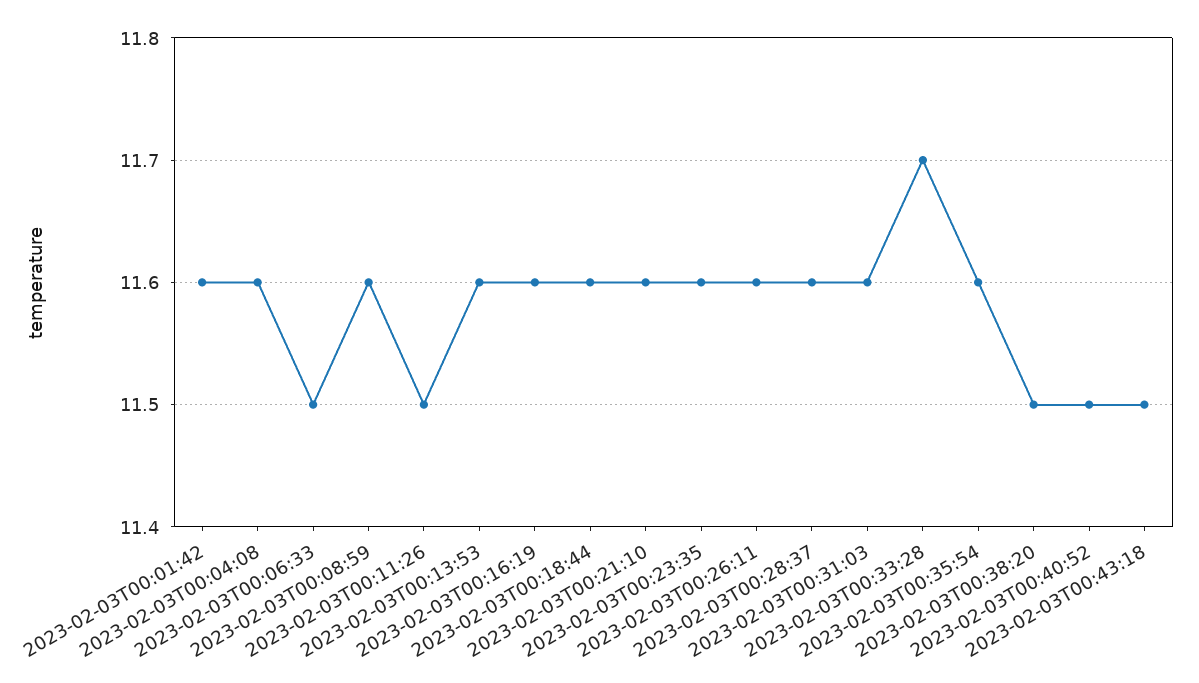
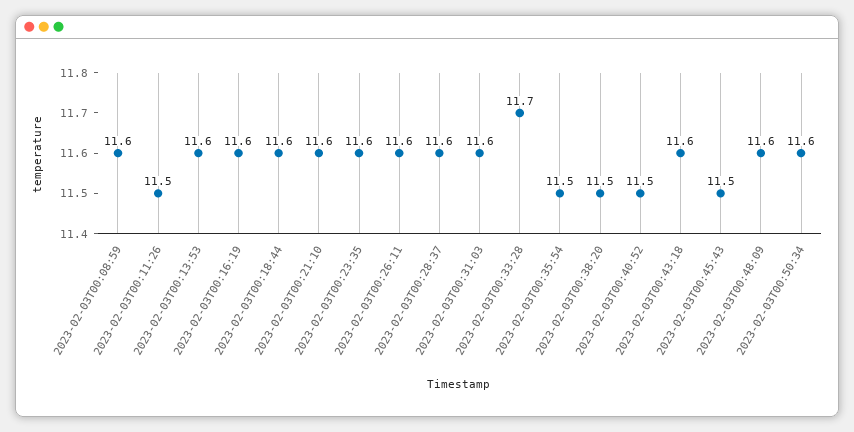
2023-02-03T00:01:42: 11.6 -> none
2023-02-03T00:04:08: 11.6 -> none
2023-02-03T00:06:33: 11.5 -> none
2023-02-03T00:35:54: 11.6 -> 11.5
2023-02-03T00:43:18: 11.5 -> 11.6
2023-02-03T00:45:43: none -> 11.5
2023-02-03T00:48:09: none -> 11.6
2023-02-03T00:50:34: none -> 11.6

